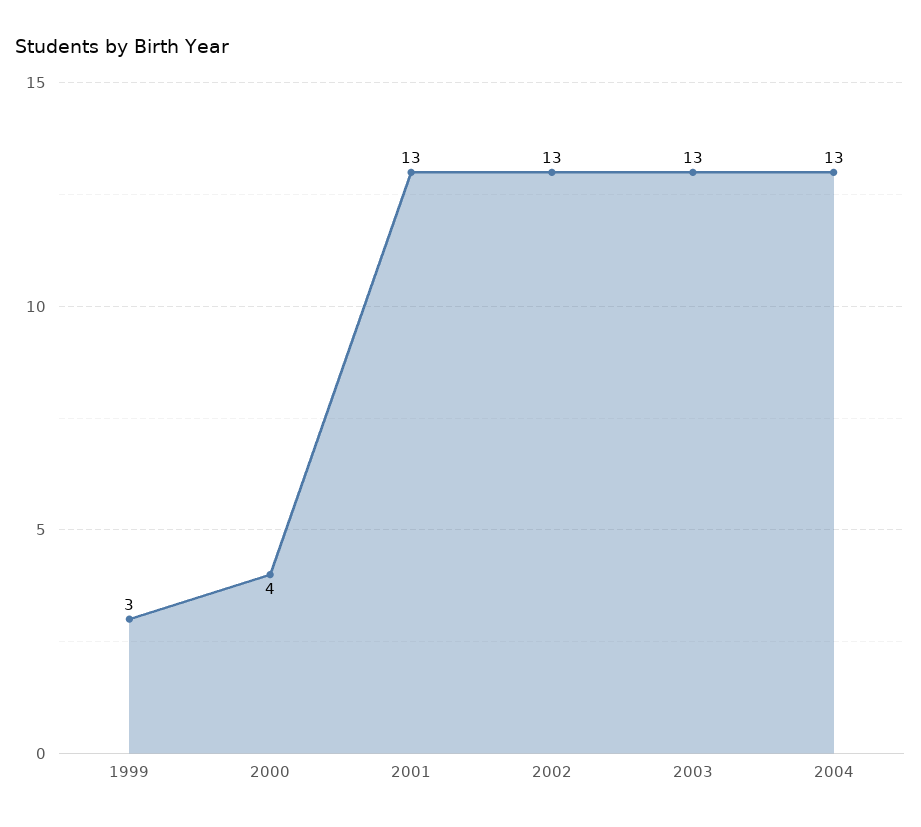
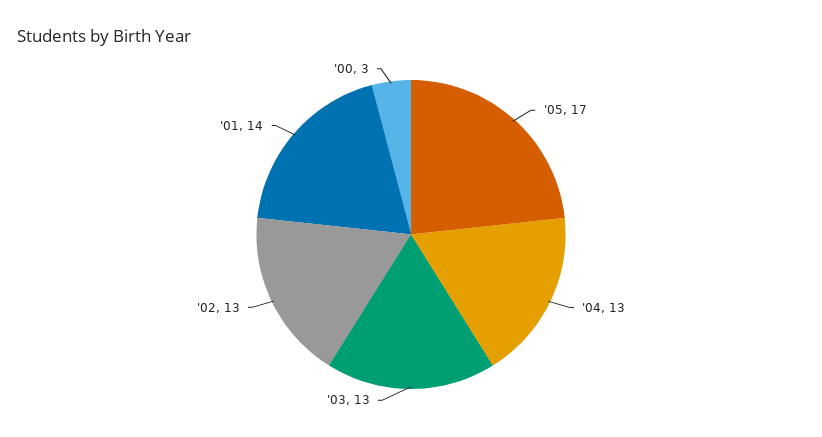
1999: 3 -> none
2000: 4 -> 3
2001: 13 -> 14
'05: none -> 17

